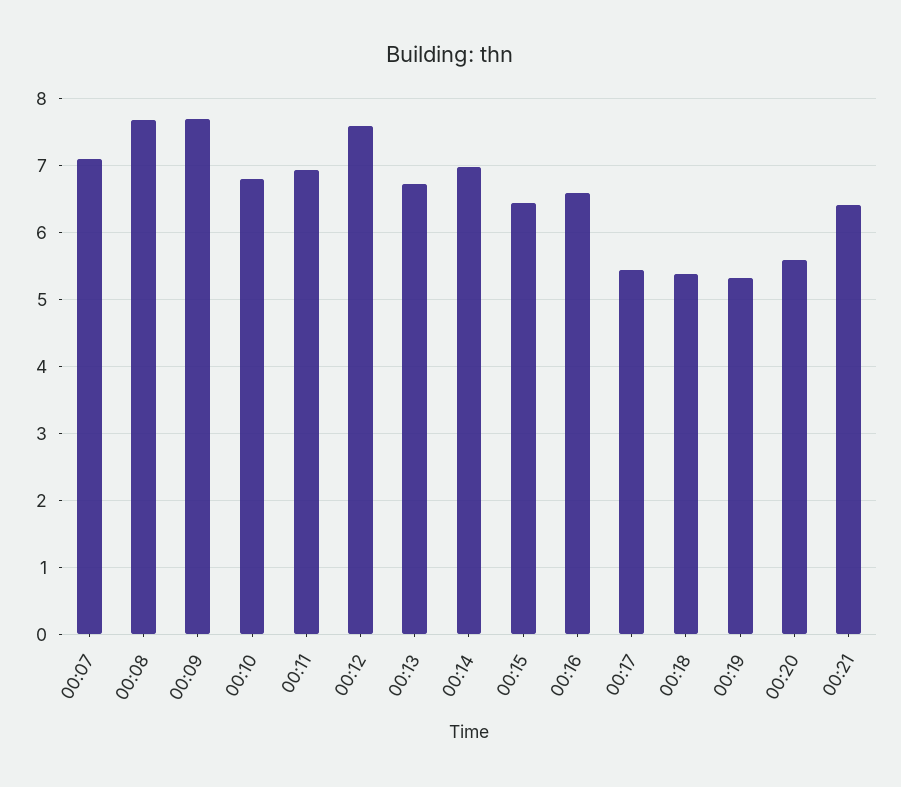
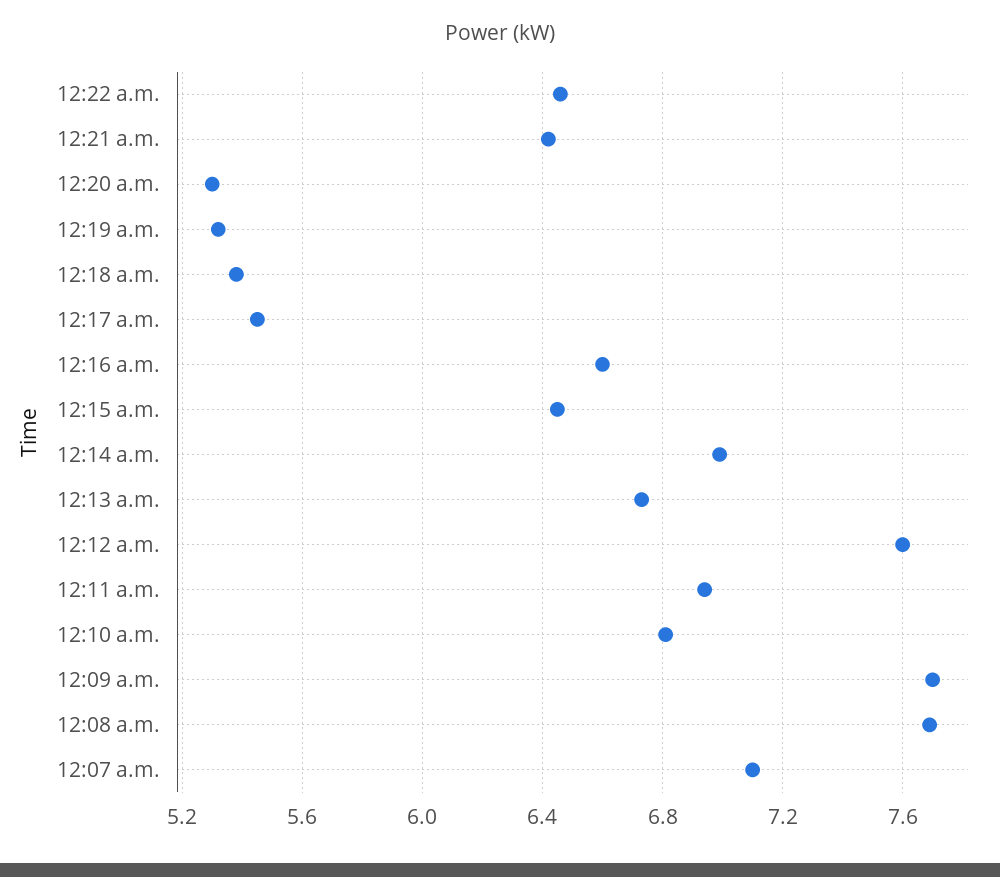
00:20: 5.6 -> 5.3
12:22 a.m.: none -> 6.45

